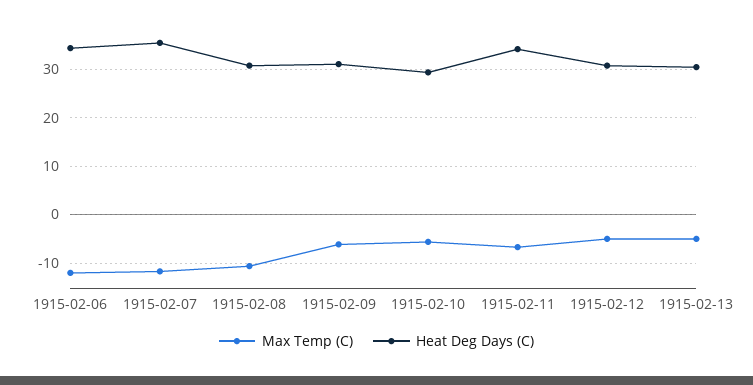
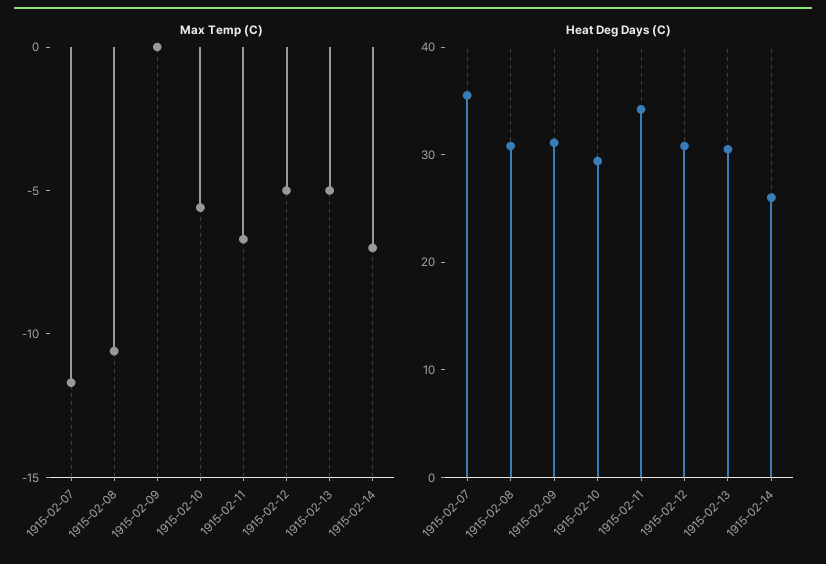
Max Temp (C), 1915-02-06: -12 -> none
Heat Deg Days (C), 1915-02-06: 34 -> none
Max Temp (C), 1915-02-09: -6 -> 0
Max Temp (C), 1915-02-14: none -> -7
Heat Deg Days (C), 1915-02-14: none -> 26

